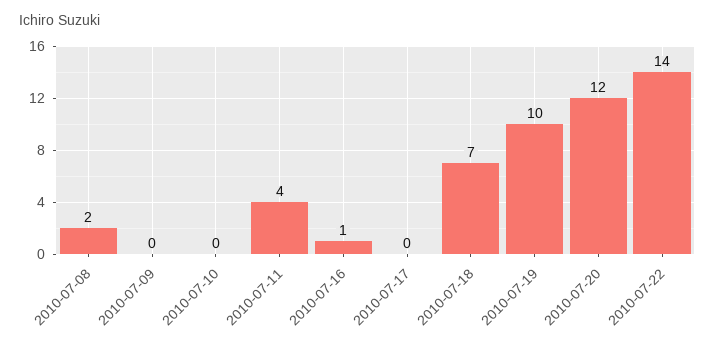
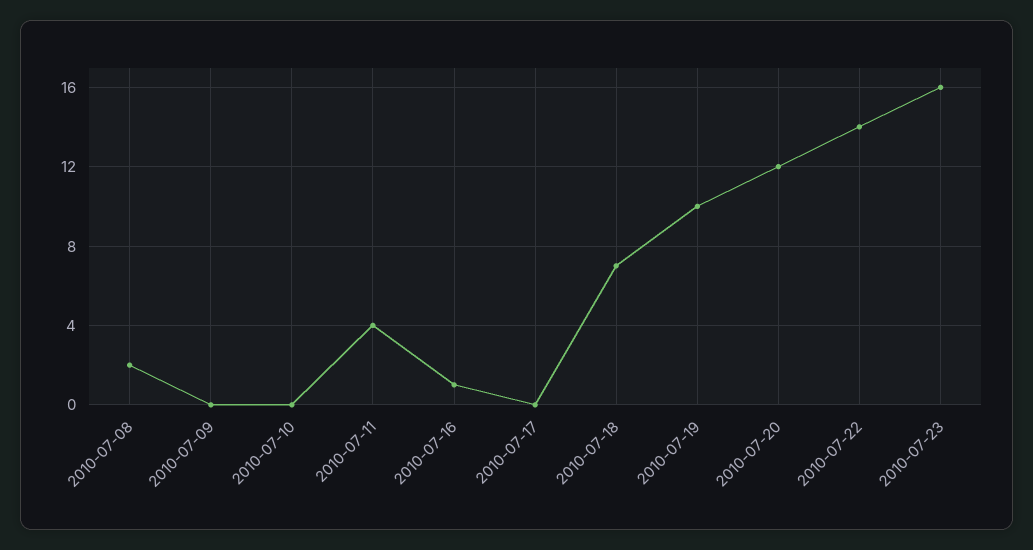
2010-07-23: none -> 16

